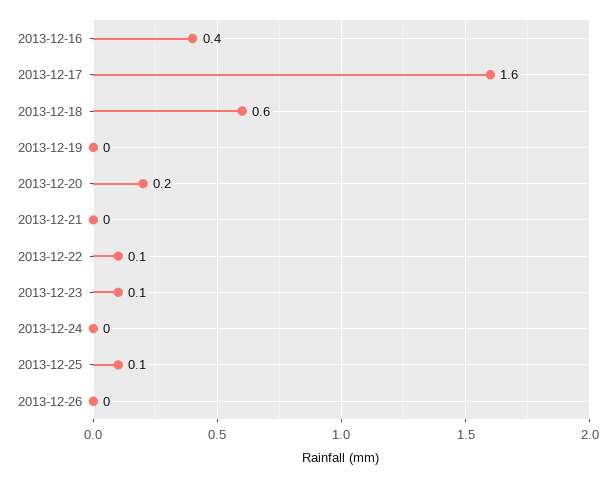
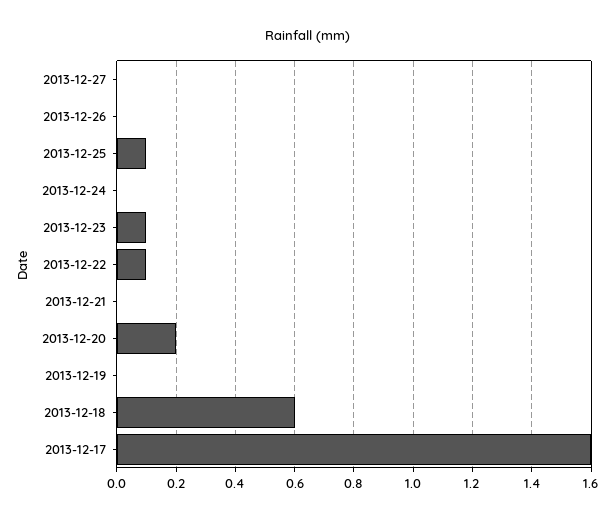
2013-12-16: 0.4 -> none
2013-12-27: none -> 0

